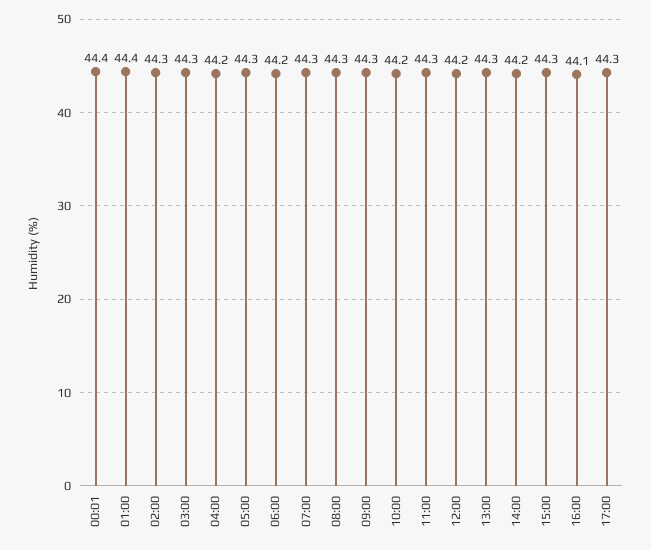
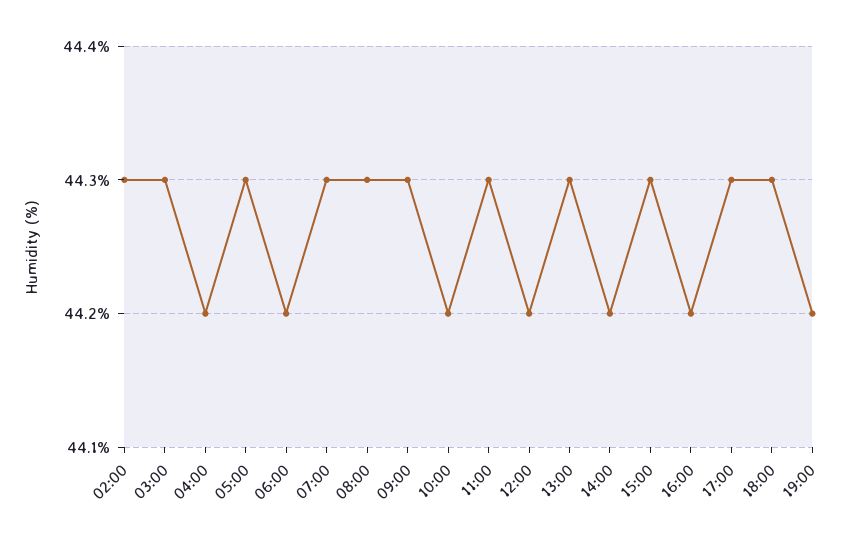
00:01: 44.4 -> none
01:00: 44.4 -> none
16:00: 44.1 -> 44.2
18:00: none -> 44.3
19:00: none -> 44.2

